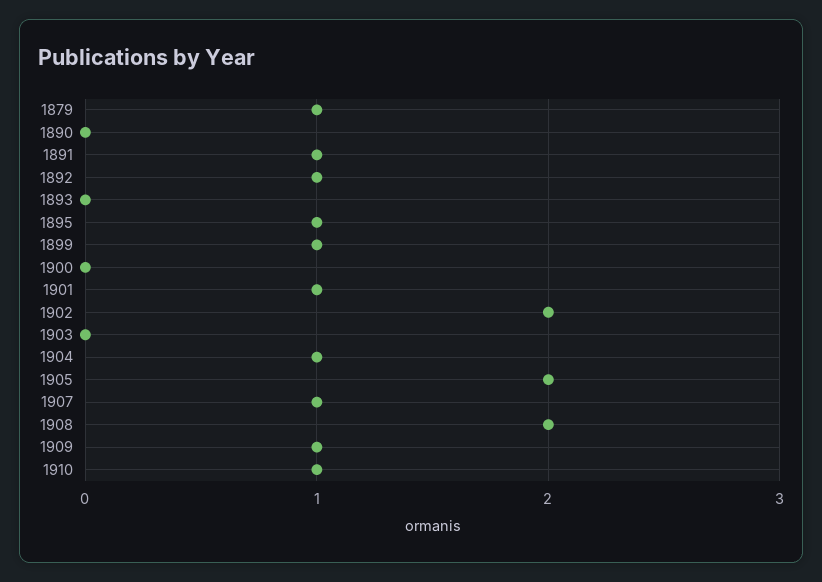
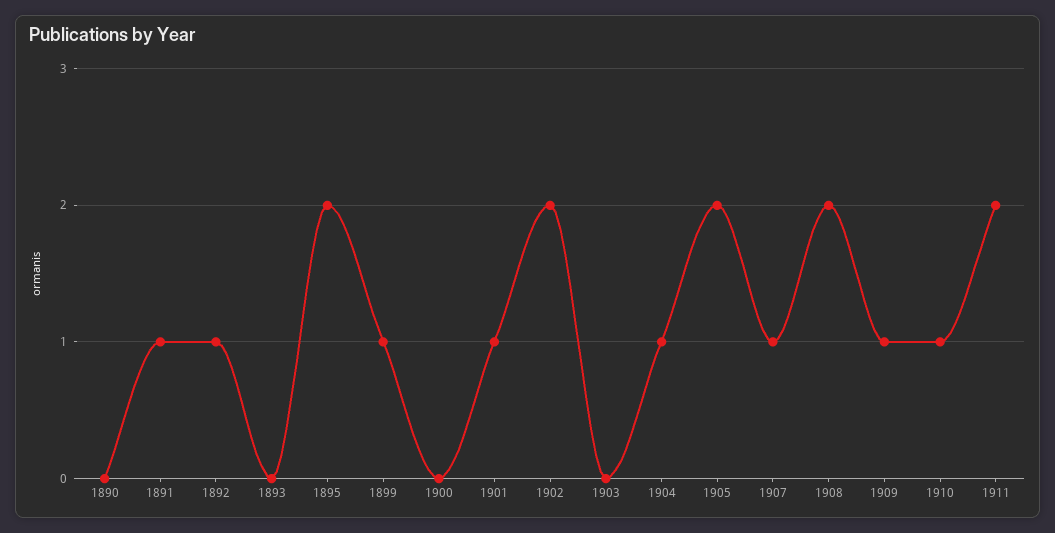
1879: 1 -> none
1895: 1 -> 2
1911: none -> 2

